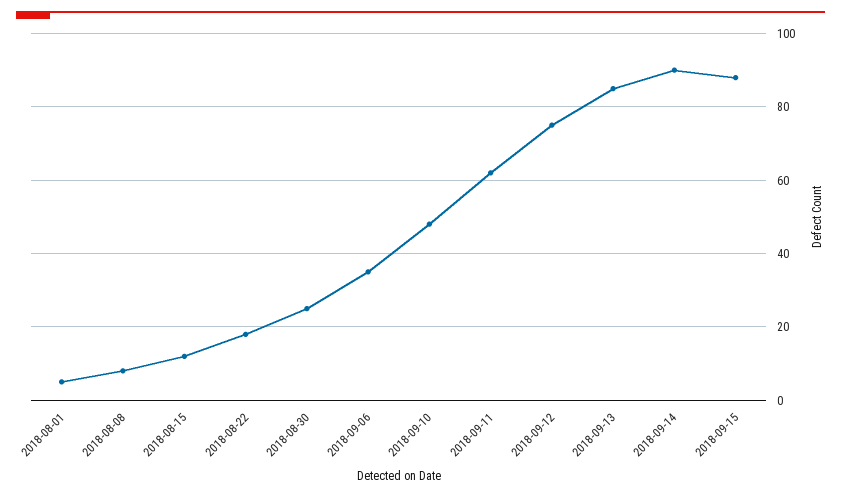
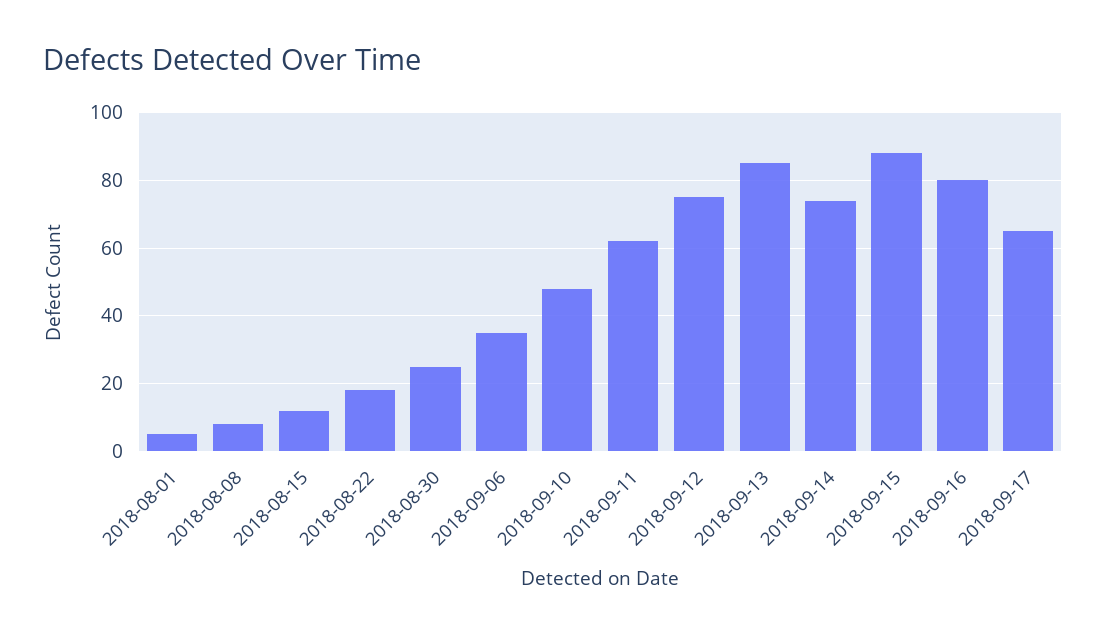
2018-09-14: 90 -> 75
2018-09-16: none -> 80
2018-09-17: none -> 65

